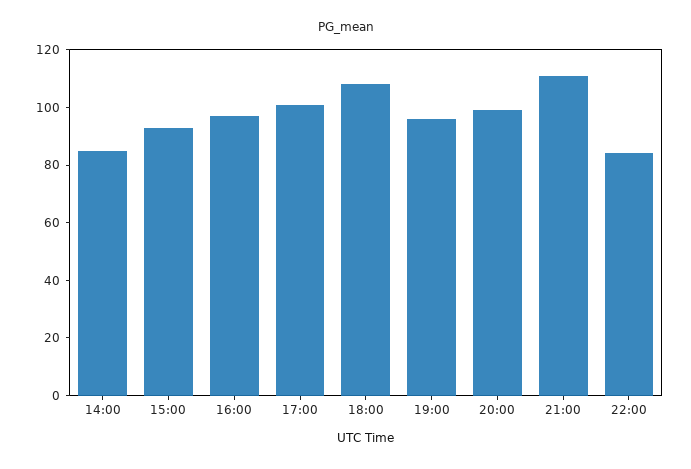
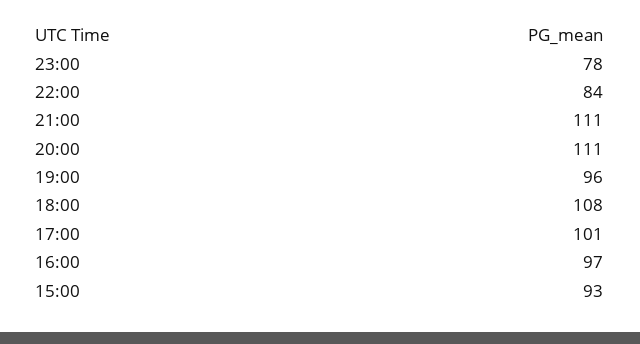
14:00: 85 -> none
20:00: 100 -> 111
23:00: none -> 78

